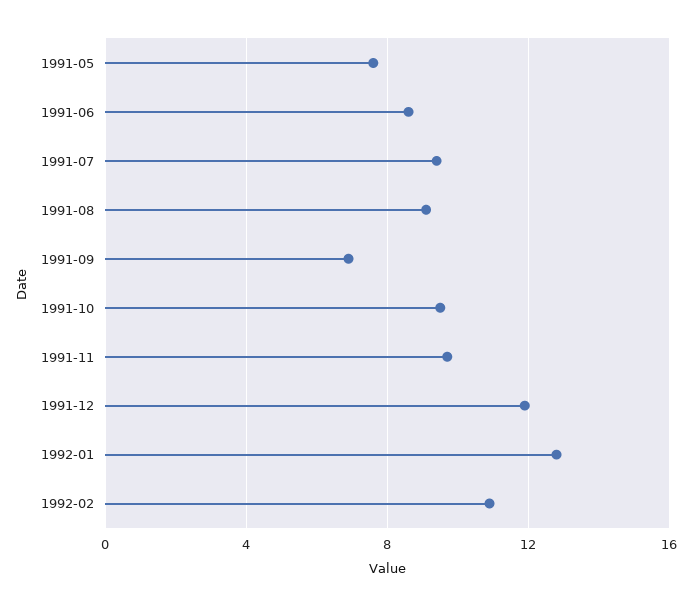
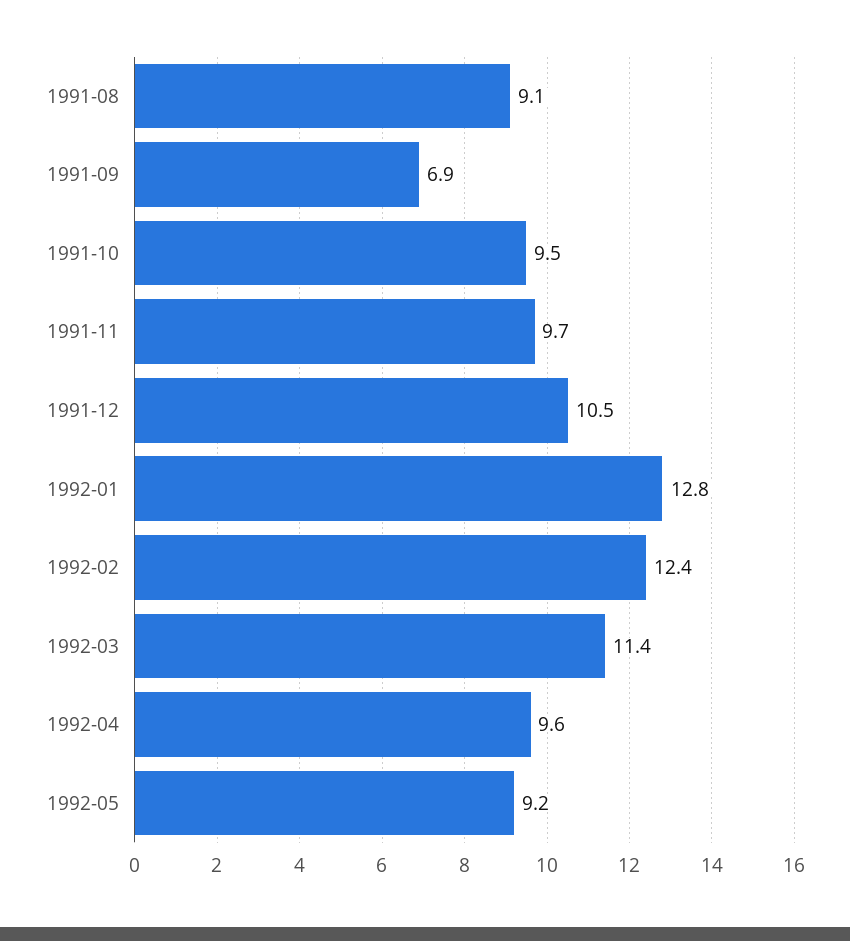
1991-05: 7.5 -> none
1991-06: 8.5 -> none
1991-07: 9.5 -> none
1991-12: 12 -> 10.5
1992-02: 11 -> 12.4
1992-03: none -> 11.4
1992-04: none -> 9.6
1992-05: none -> 9.2

